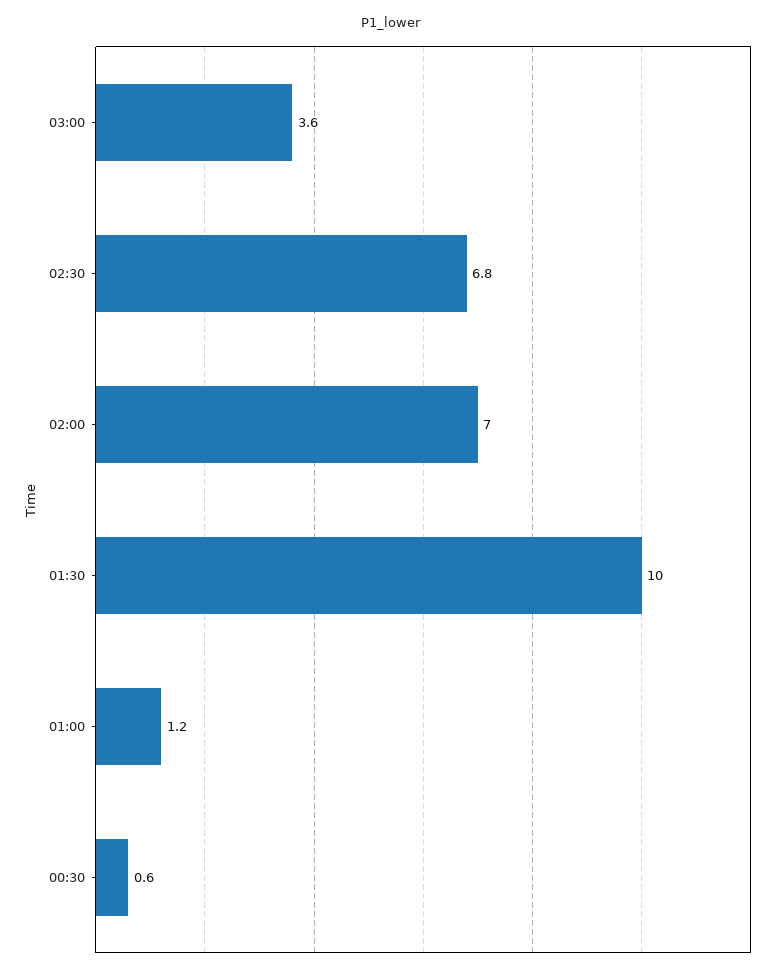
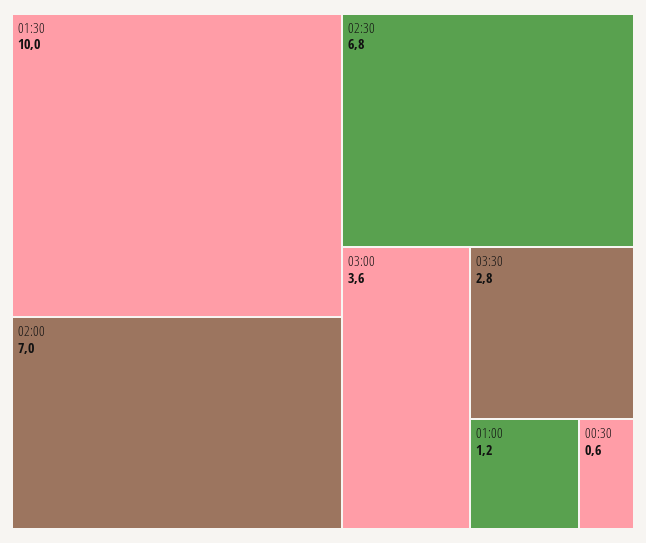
03:30: none -> 2.8

